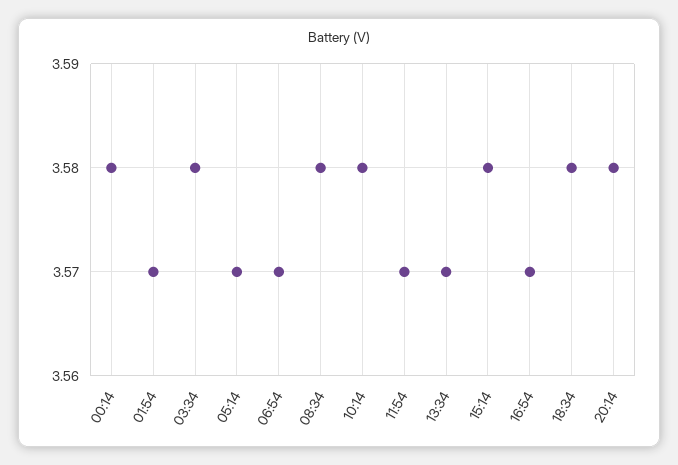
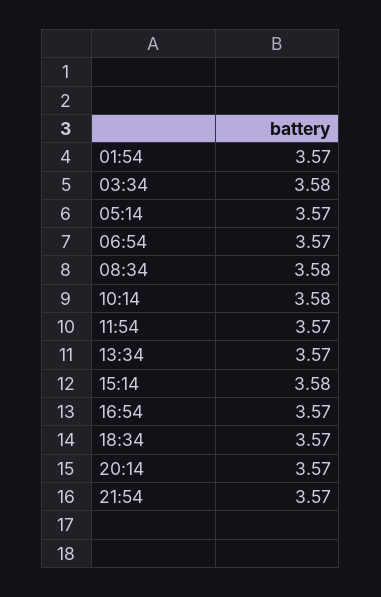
00:14: 3.58 -> none
18:34: 3.58 -> 3.57
20:14: 3.58 -> 3.57
21:54: none -> 3.57

